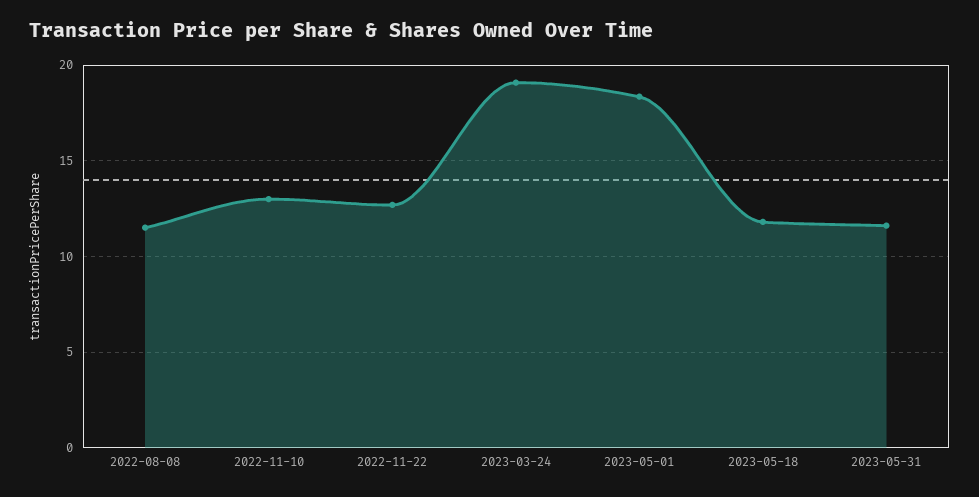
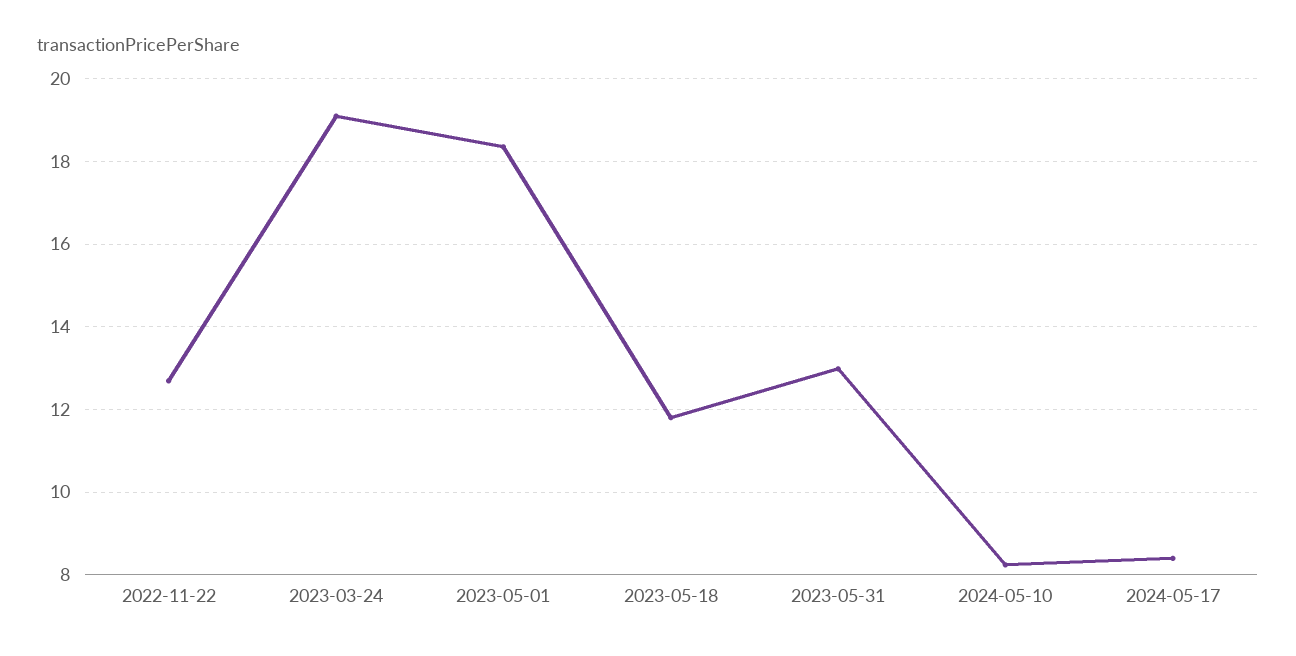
2022-08-08: 11.5 -> none
2022-11-10: 13 -> none
2023-05-31: 11.5 -> 13
2024-05-10: none -> 8.2
2024-05-17: none -> 8.4

